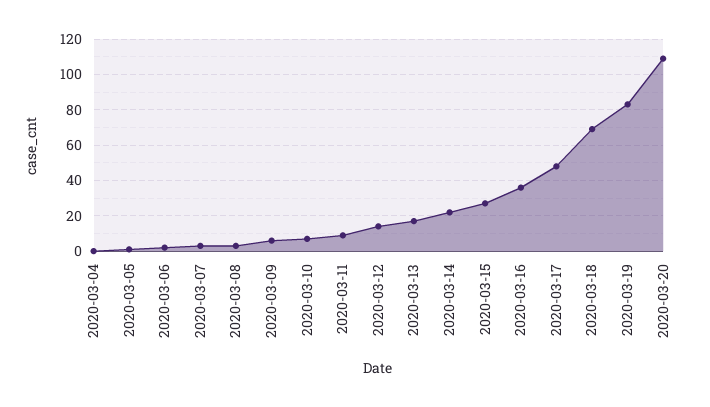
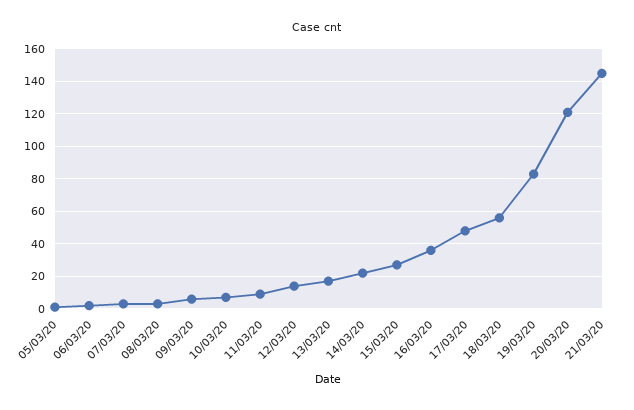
2020-03-04: 0 -> none
2020-03-18: 70 -> 55
2020-03-20: 110 -> 120
21/03/20: none -> 145

